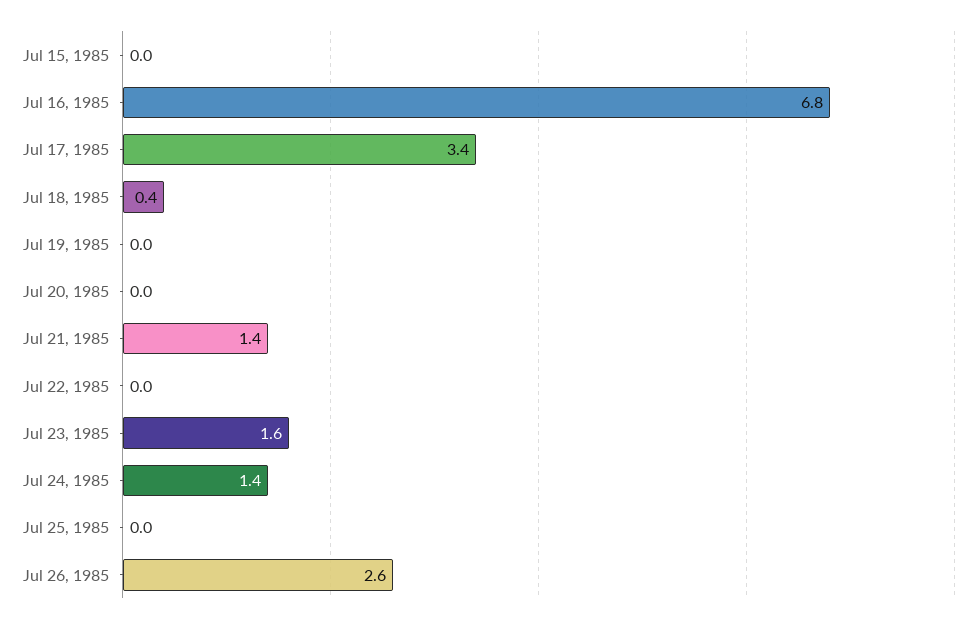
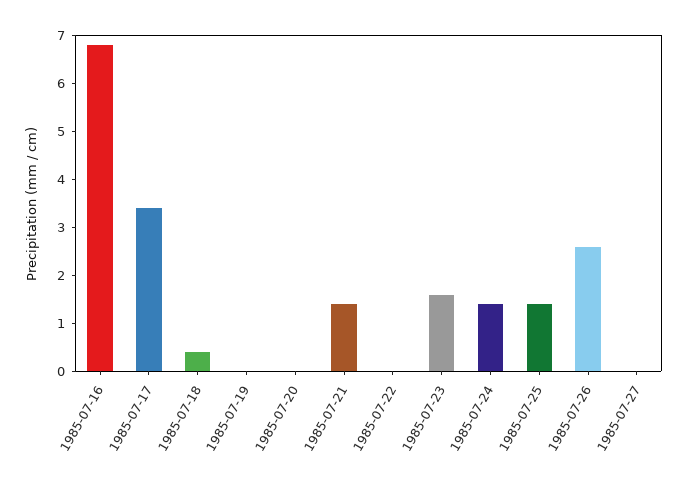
Jul 15, 1985: 0 -> none
Jul 25, 1985: 0 -> 1.5
1985-07-27: none -> 0

